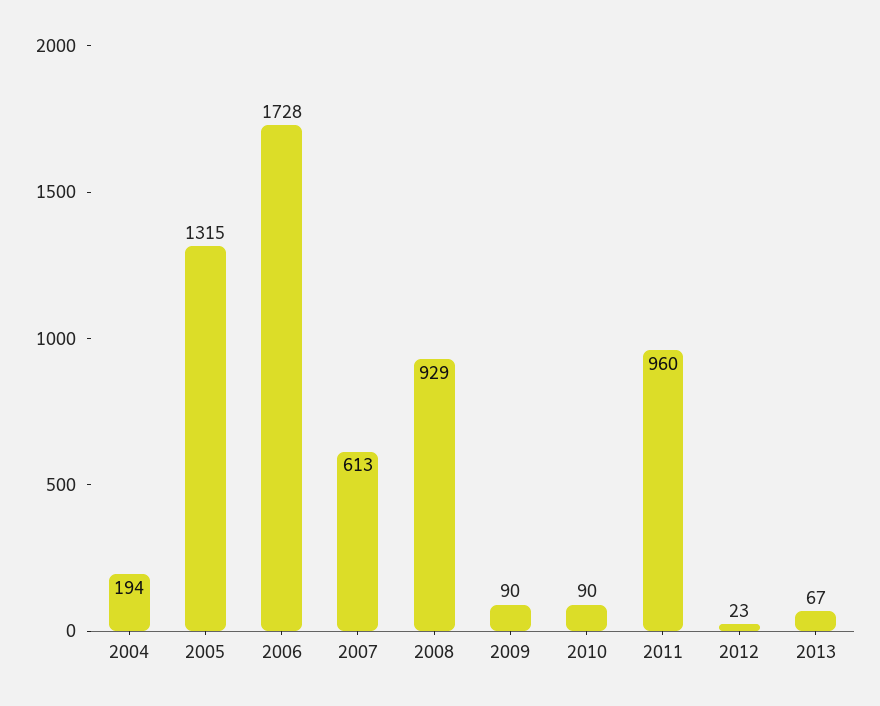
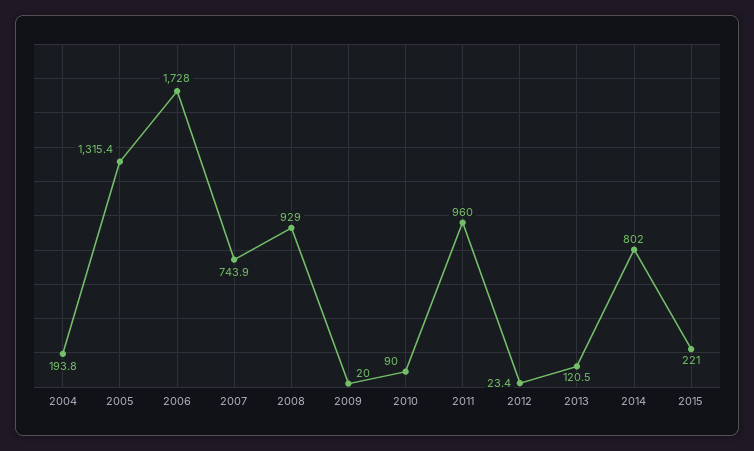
2007: 613 -> 743.9
2009: 90 -> 20
2013: 67 -> 120.5
2014: none -> 802
2015: none -> 221

